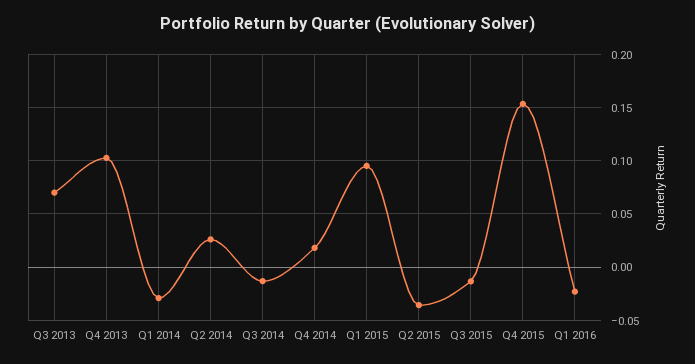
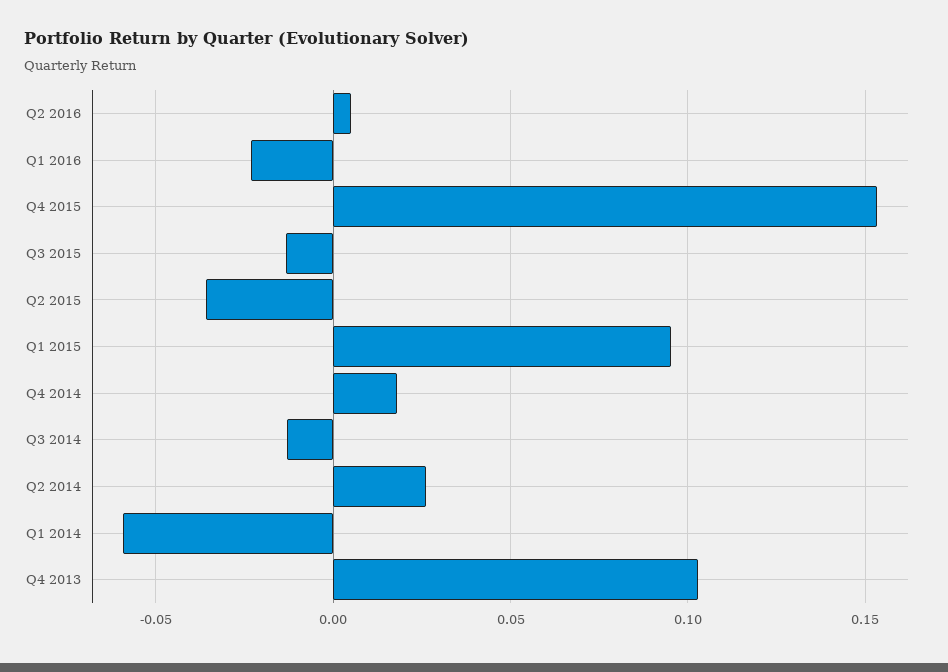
Q3 2013: 0.07 -> none
Q1 2014: -0.03 -> -0.06
Q2 2016: none -> 0.005

